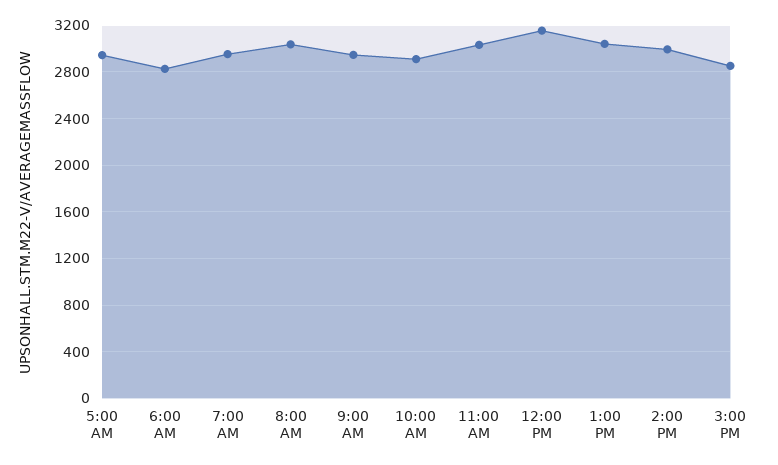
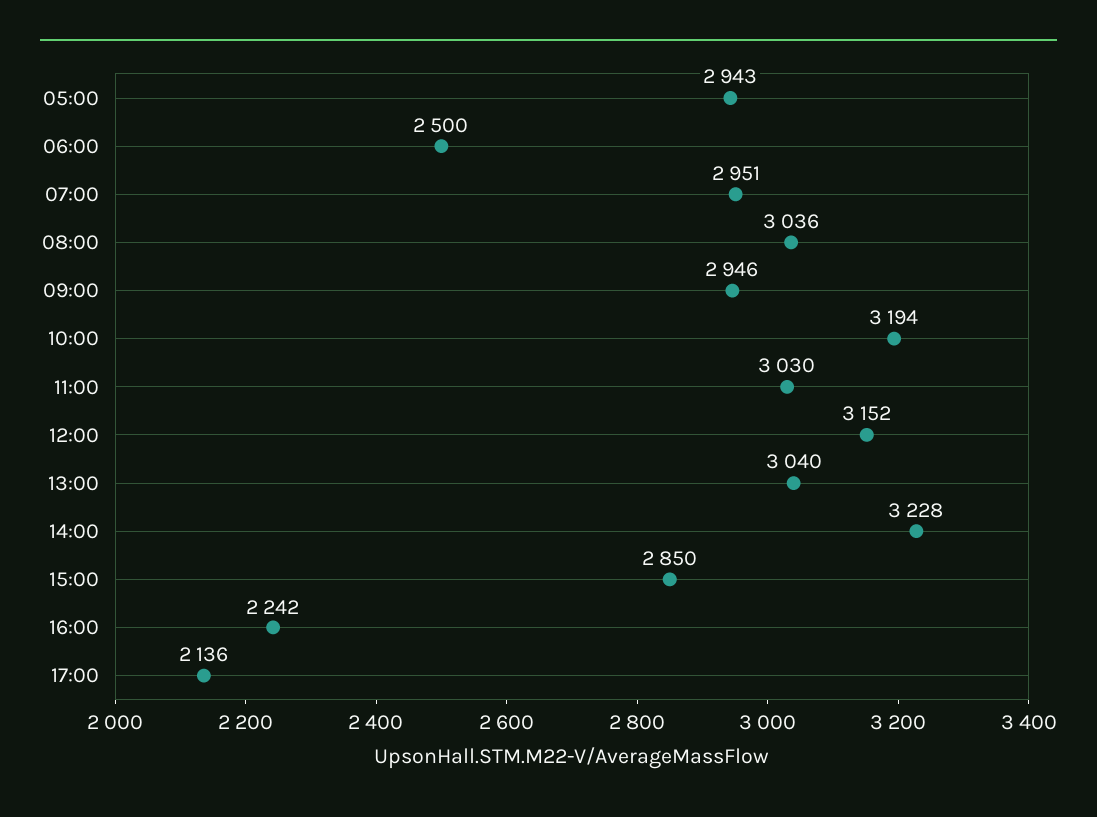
6:00 AM: 2800 -> 2500
10:00 AM: 2900 -> 3194
2:00 PM: 3000 -> 3228
16:00: none -> 2242
17:00: none -> 2136

